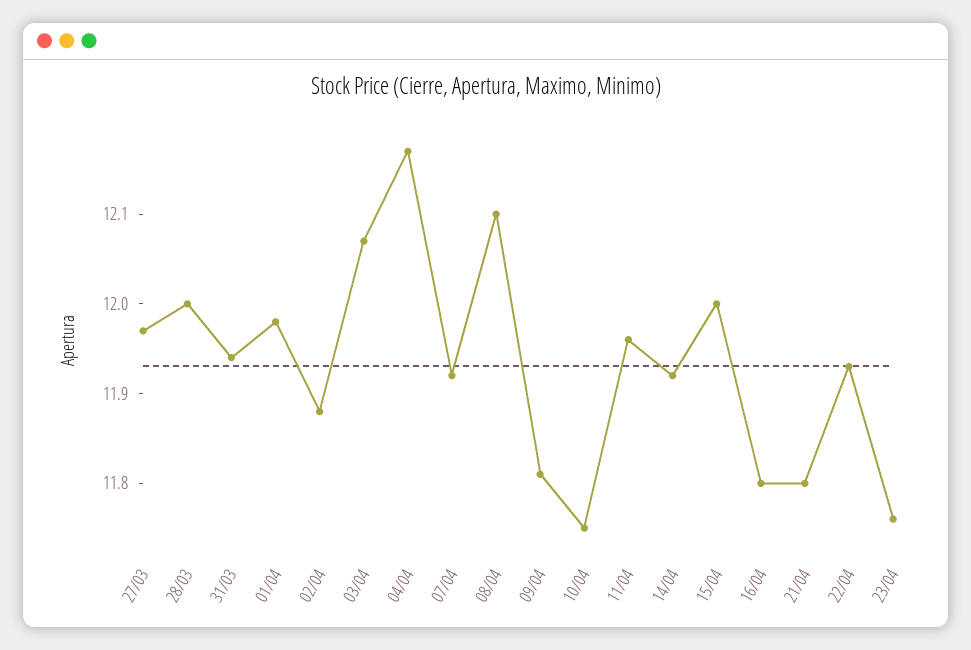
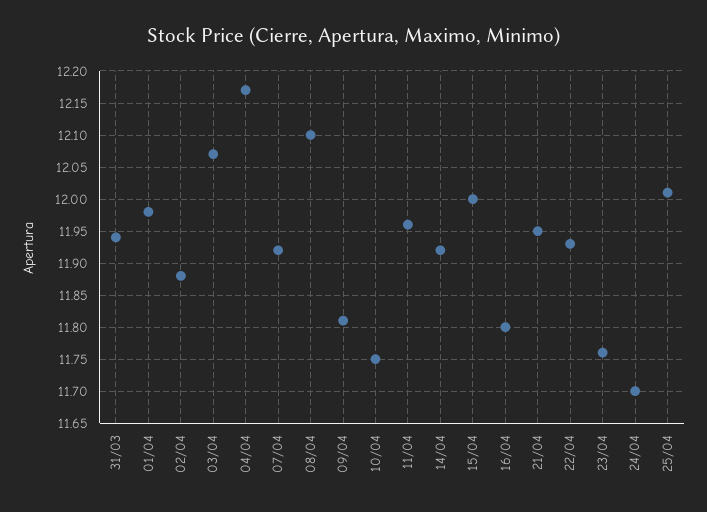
27/03: 11.97 -> none
28/03: 12 -> none
21/04: 11.8 -> 11.95
24/04: none -> 11.7
25/04: none -> 12.01

